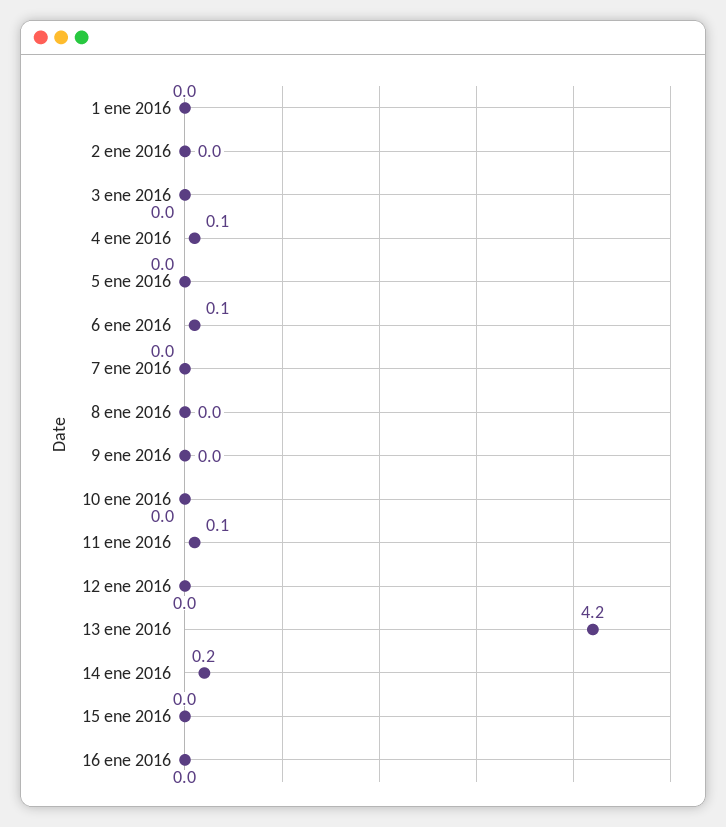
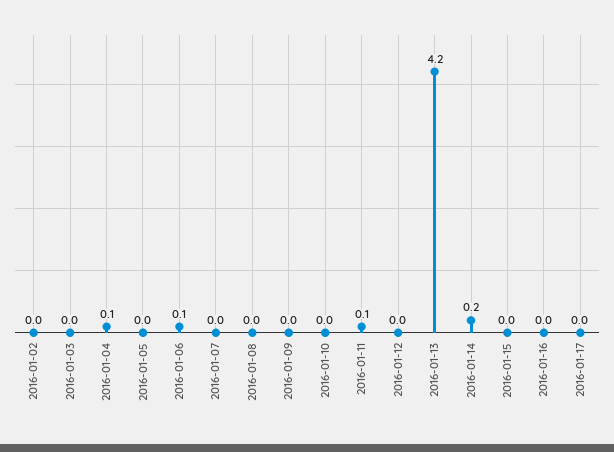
1 ene 2016: 0 -> none
2016-01-17: none -> 0

